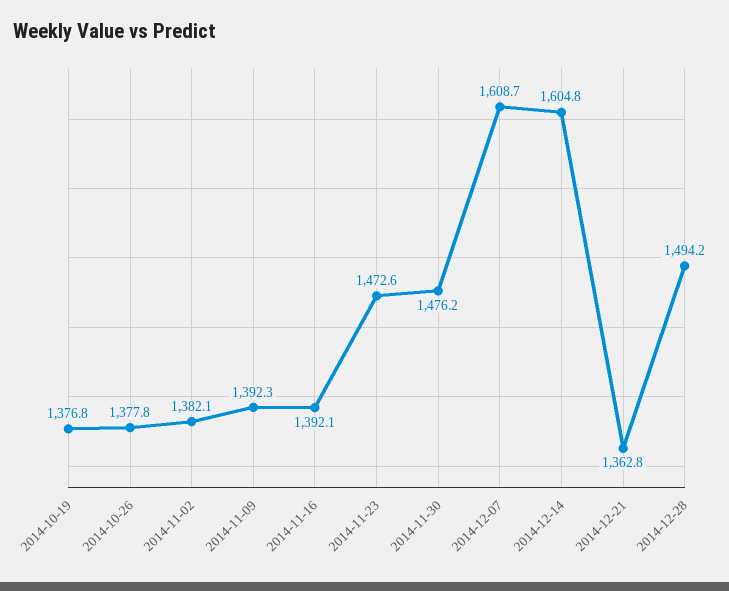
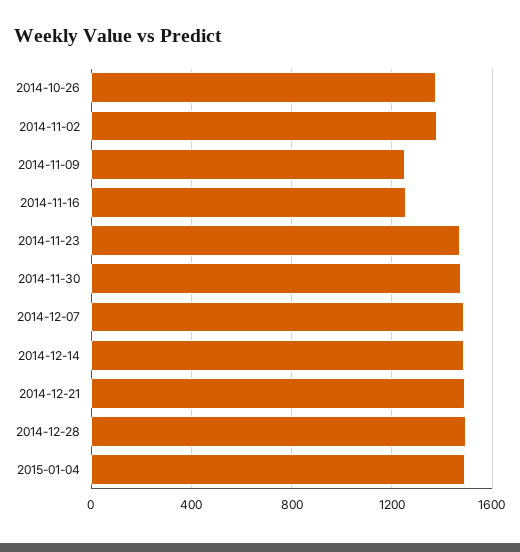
2014-10-19: 1376.8 -> none
2014-11-09: 1392.3 -> 1250
2014-11-16: 1392.1 -> 1250
2014-12-07: 1608.7 -> 1500
2014-12-14: 1604.8 -> 1500
2014-12-21: 1362.8 -> 1500
2015-01-04: none -> 1500

